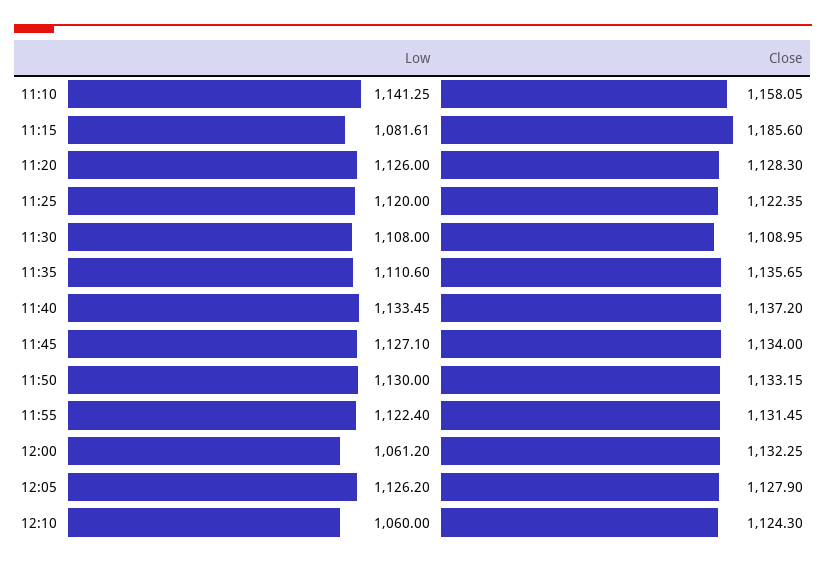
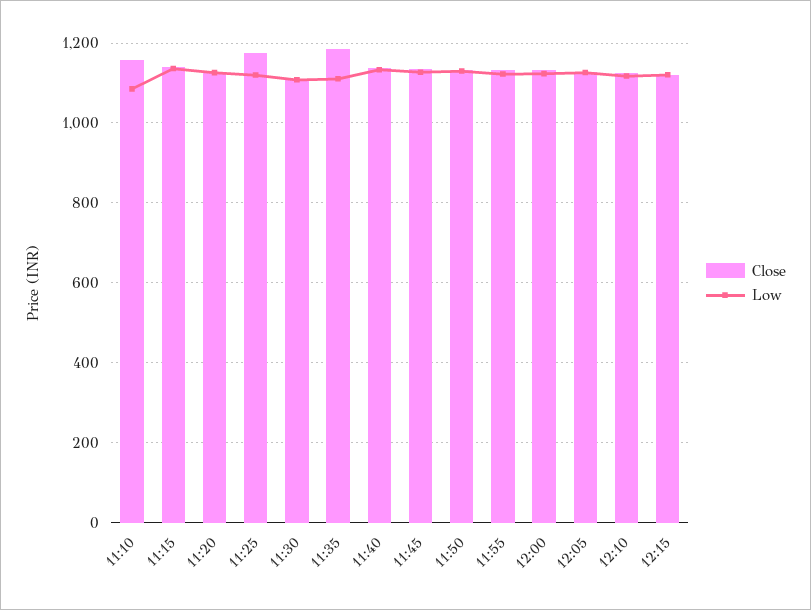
Low, 11:10: 1141.25 -> 1080
Low, 11:15: 1081.61 -> 1140
Close, 11:15: 1185.6 -> 1140
Close, 11:25: 1122.35 -> 1180
Close, 11:35: 1135.65 -> 1180
Low, 12:00: 1061.2 -> 1120
Low, 12:10: 1060 -> 1120
Close, 12:15: none -> 1120
Low, 12:15: none -> 1120

